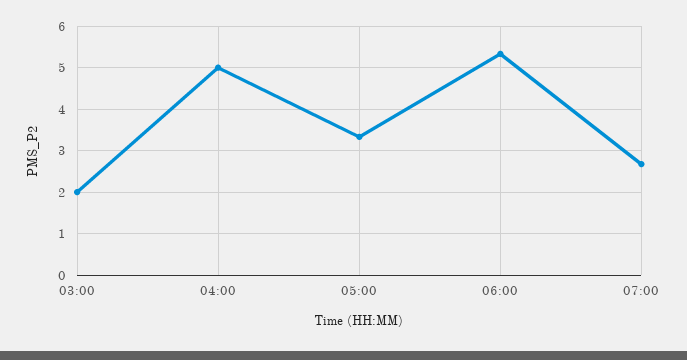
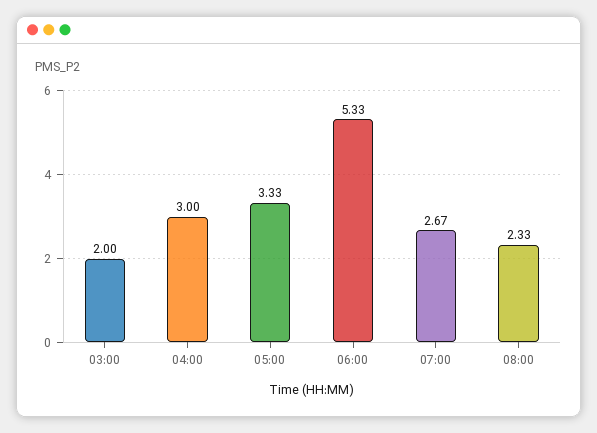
04:00: 5 -> 3
08:00: none -> 2.33

